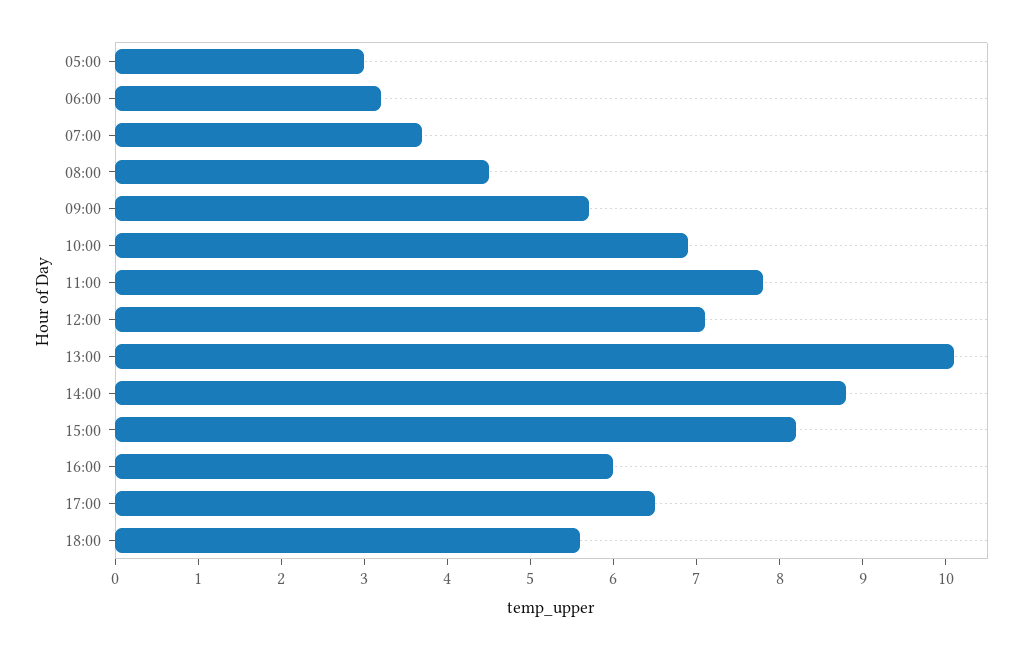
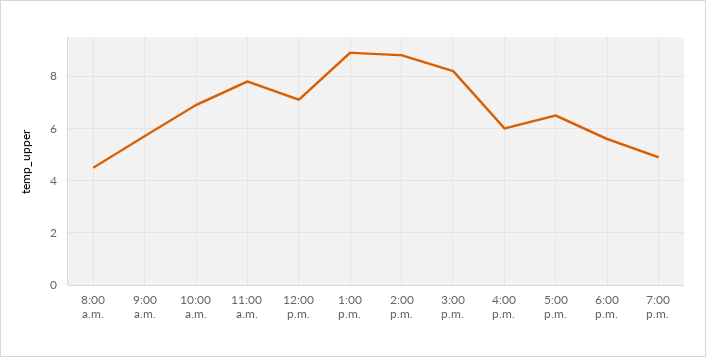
05:00: 3 -> none
06:00: 3.2 -> none
07:00: 3.7 -> none
13:00: 10.1 -> 9
7:00 p.m.: none -> 5

